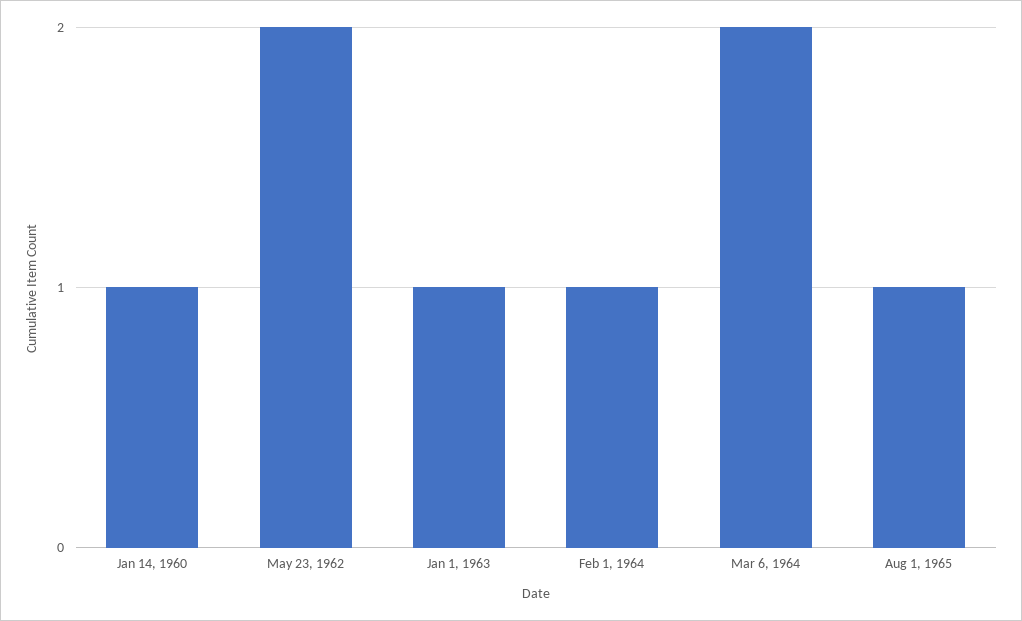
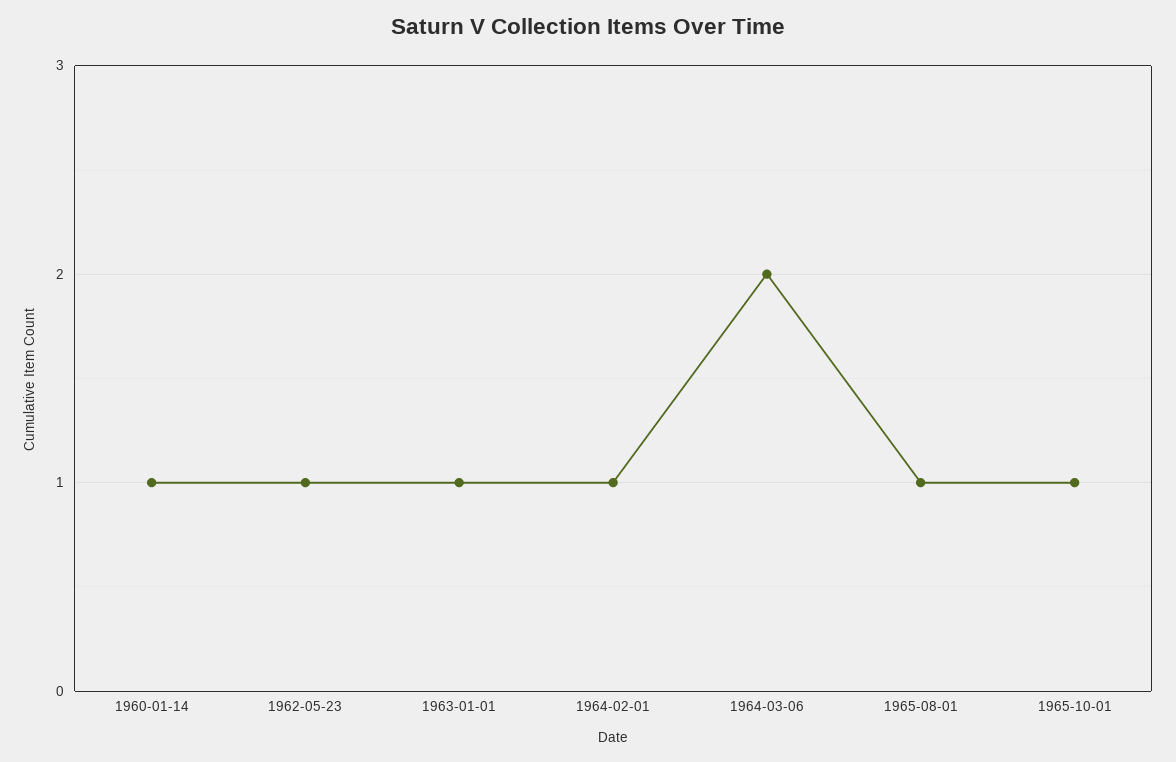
May 23, 1962: 2 -> 1
1965-10-01: none -> 1

